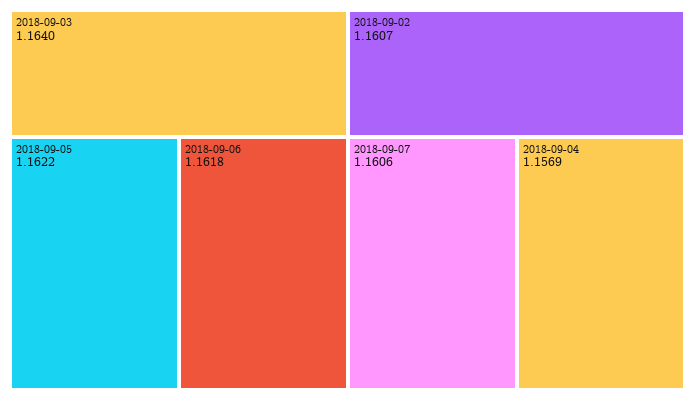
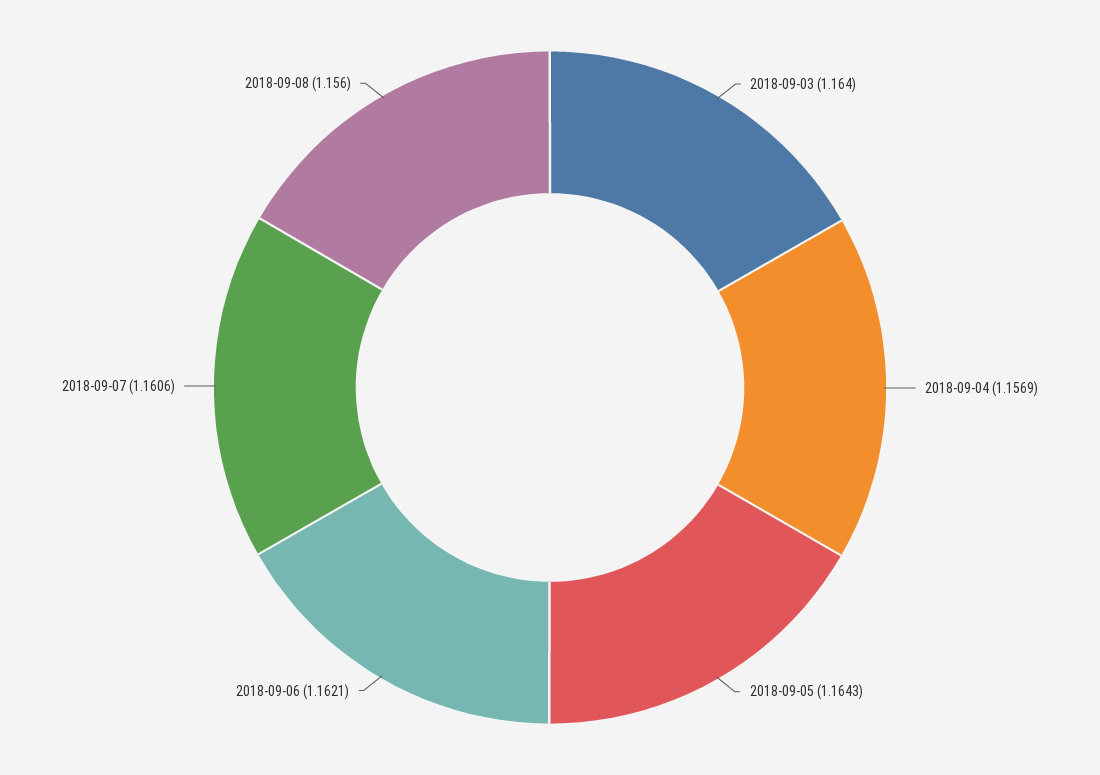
2018-09-05: 1.1622 -> 1.1643
2018-09-06: 1.1618 -> 1.1621
2018-09-02: 1.1607 -> none
2018-09-08: none -> 1.156

